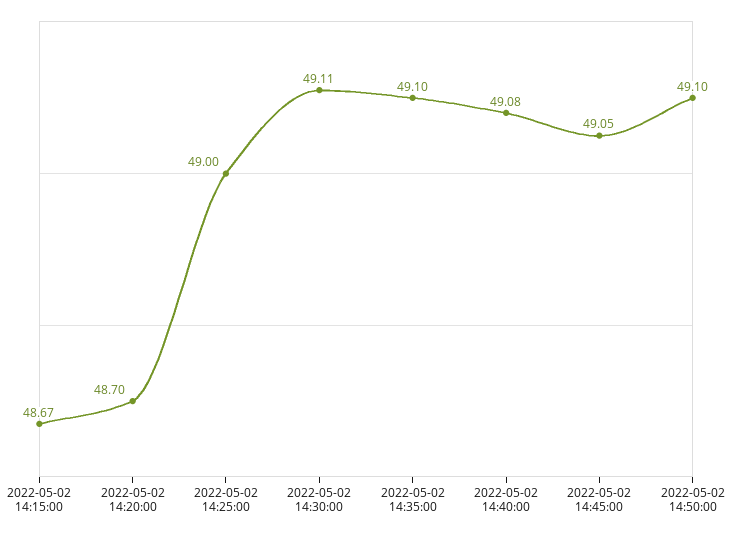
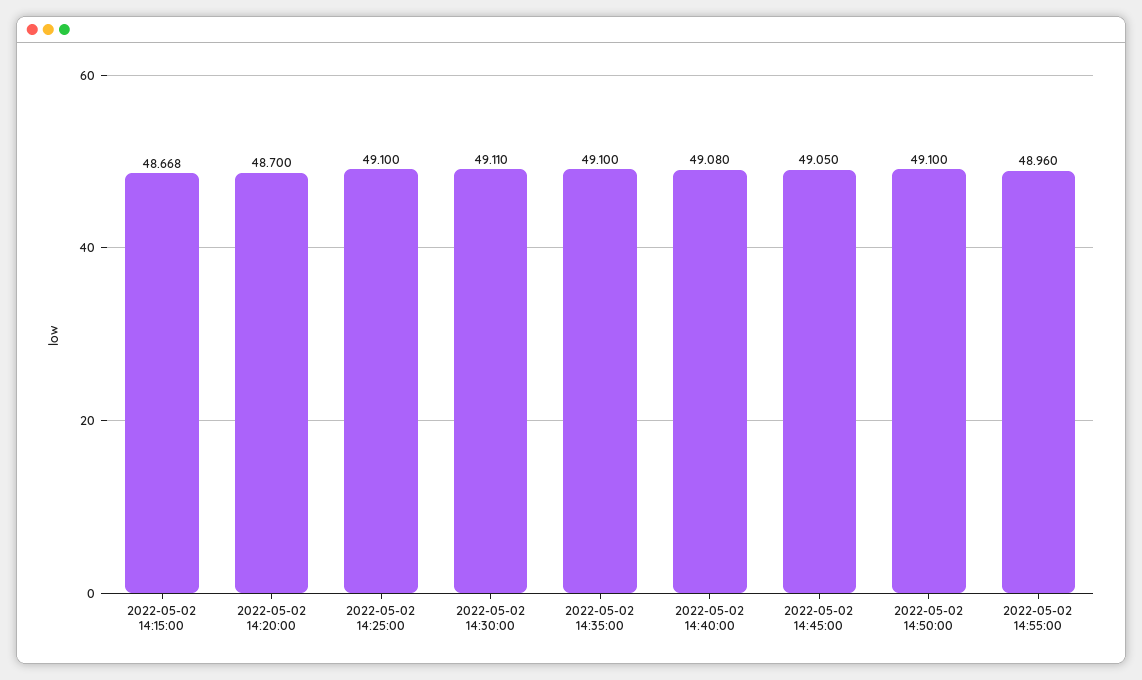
2022-05-02 14:25:00: 49 -> 49.1
2022-05-02 14:55:00: none -> 48.96

